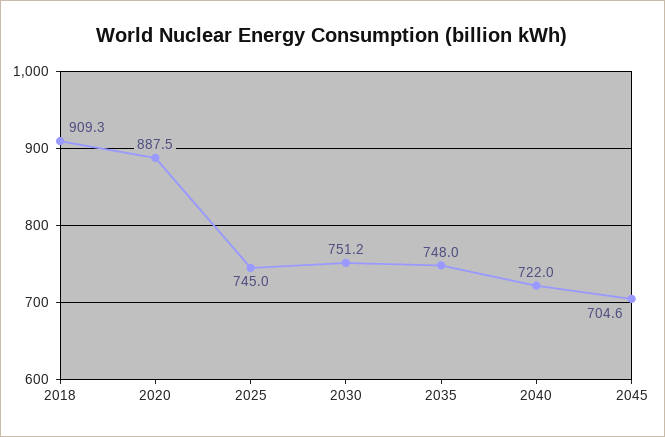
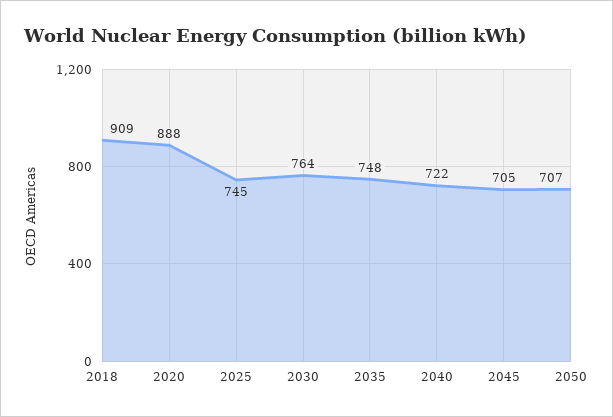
2030: 751.2 -> 764
2050: none -> 707

